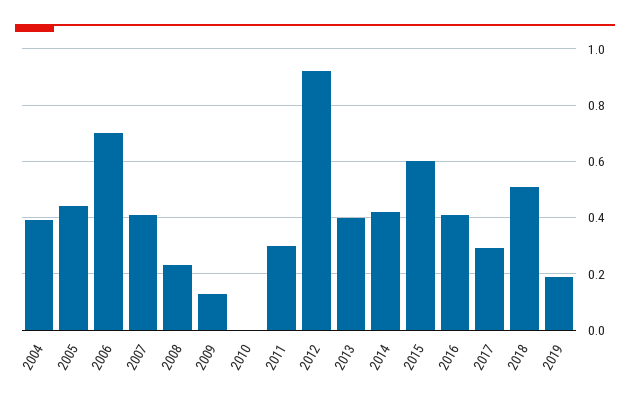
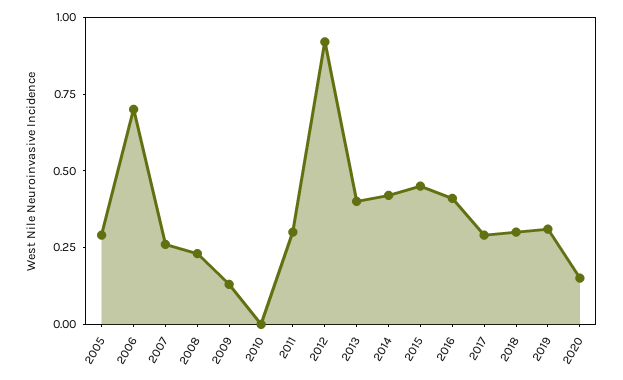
2004: 0.4 -> none
2005: 0.45 -> 0.3
2007: 0.4 -> 0.25
2015: 0.6 -> 0.45
2018: 0.5 -> 0.3
2019: 0.2 -> 0.3
2020: none -> 0.15

